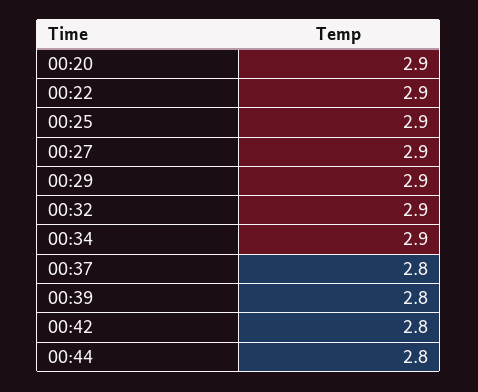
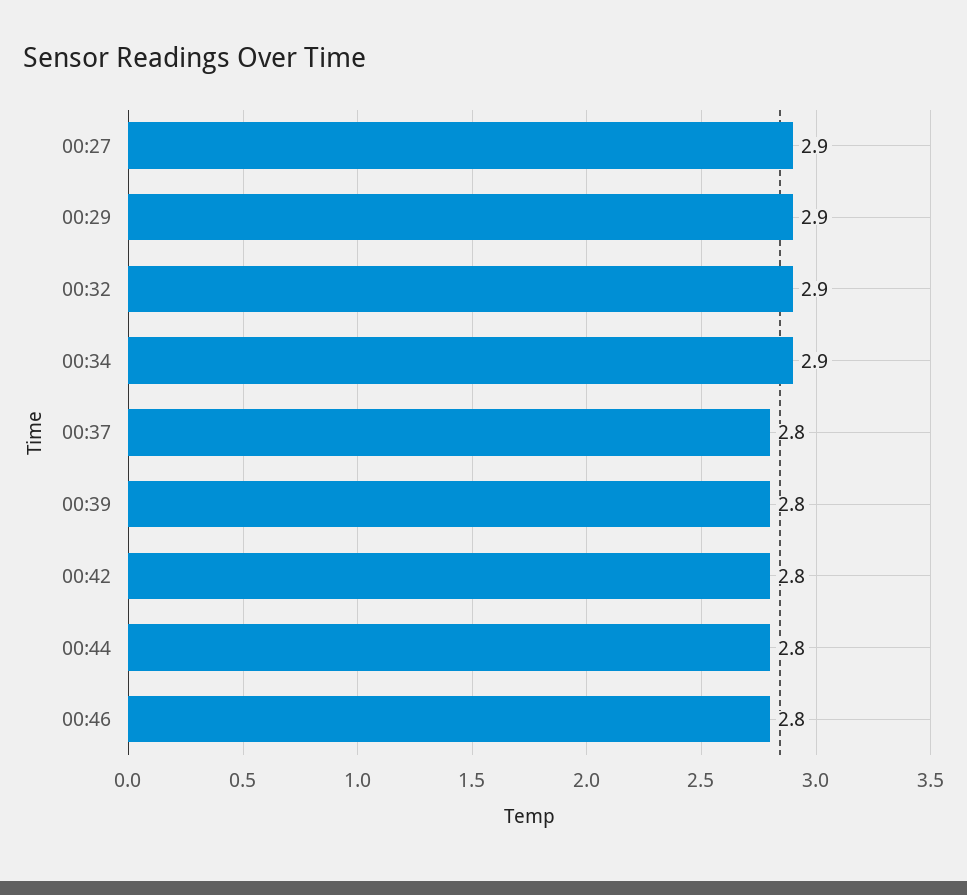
00:20: 2.9 -> none
00:22: 2.9 -> none
00:25: 2.9 -> none
00:46: none -> 2.8

